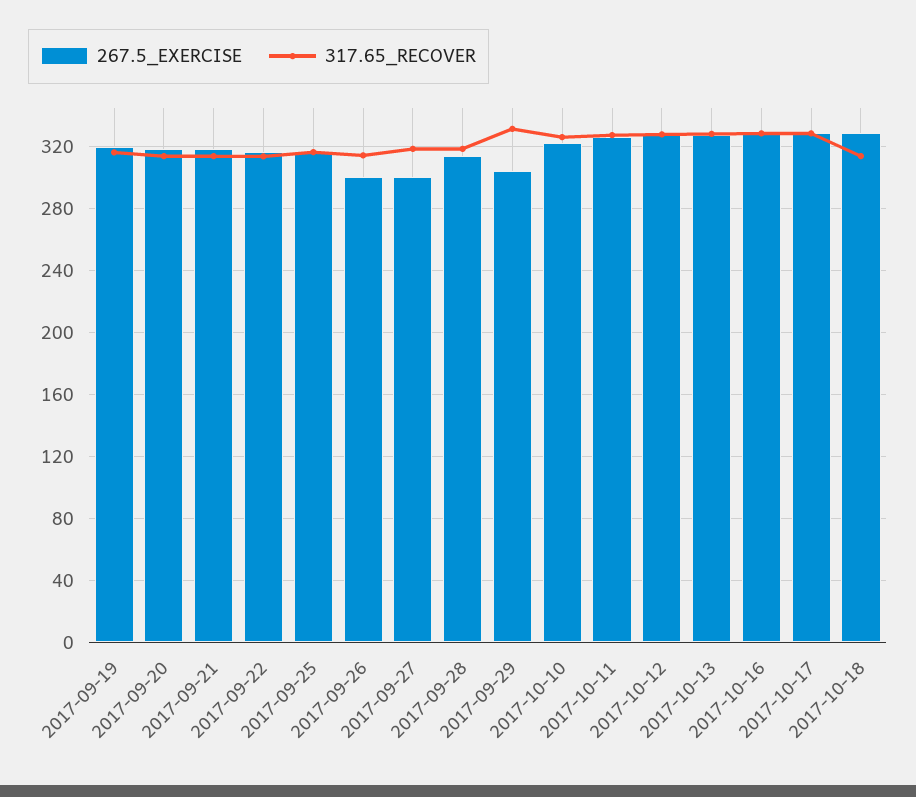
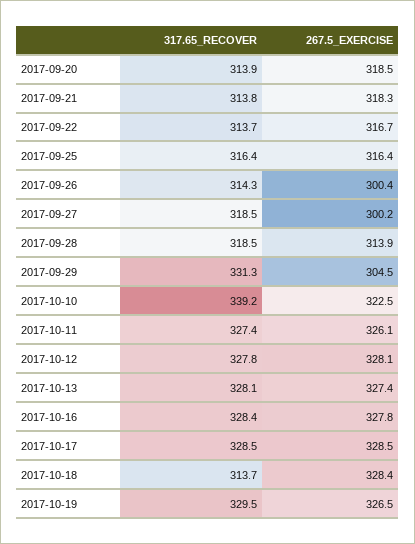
267.5_EXERCISE, 2017-09-19: 320 -> none
317.65_RECOVER, 2017-09-19: 315 -> none
317.65_RECOVER, 2017-10-10: 325 -> 339.2
317.65_RECOVER, 2017-10-19: none -> 329.5
267.5_EXERCISE, 2017-10-19: none -> 326.5

